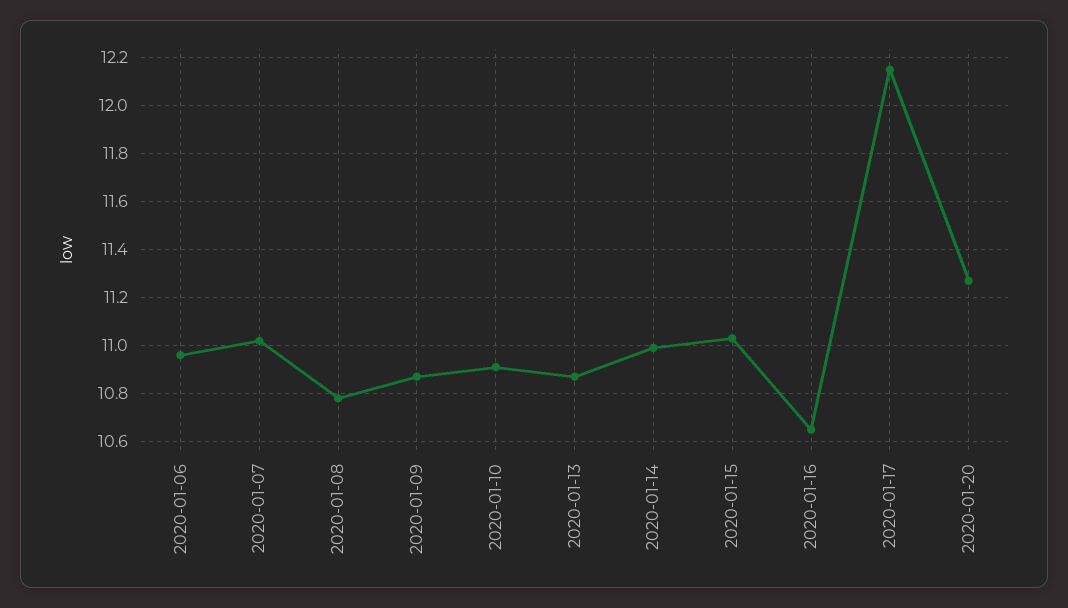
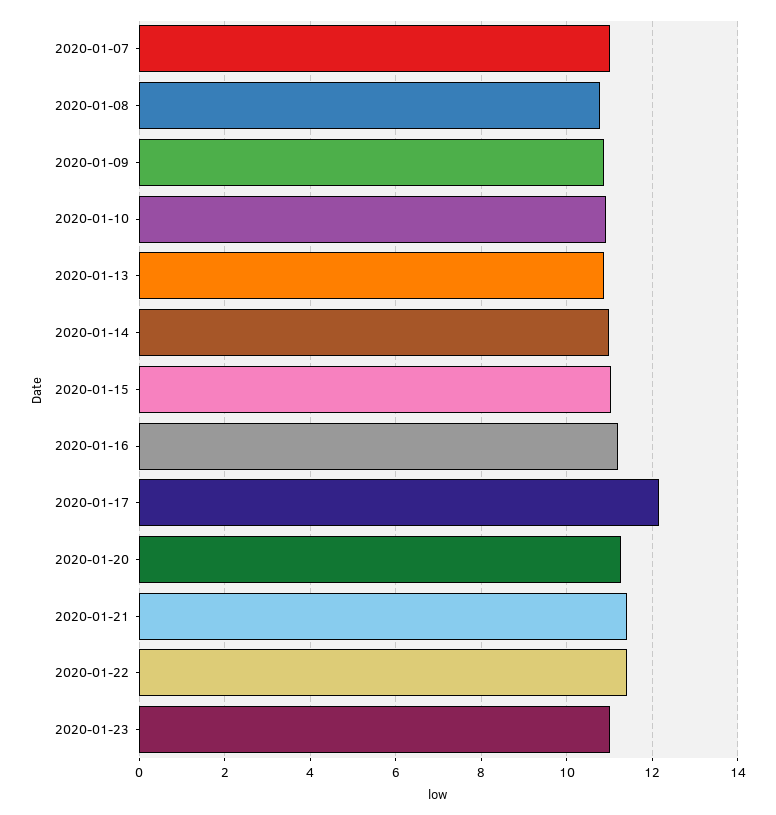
2020-01-06: 10.95 -> none
2020-01-16: 10.65 -> 11.2
2020-01-21: none -> 11.4
2020-01-22: none -> 11.4
2020-01-23: none -> 11

